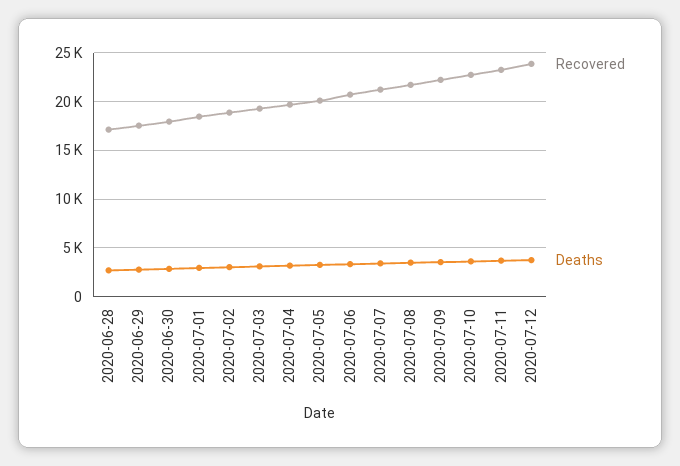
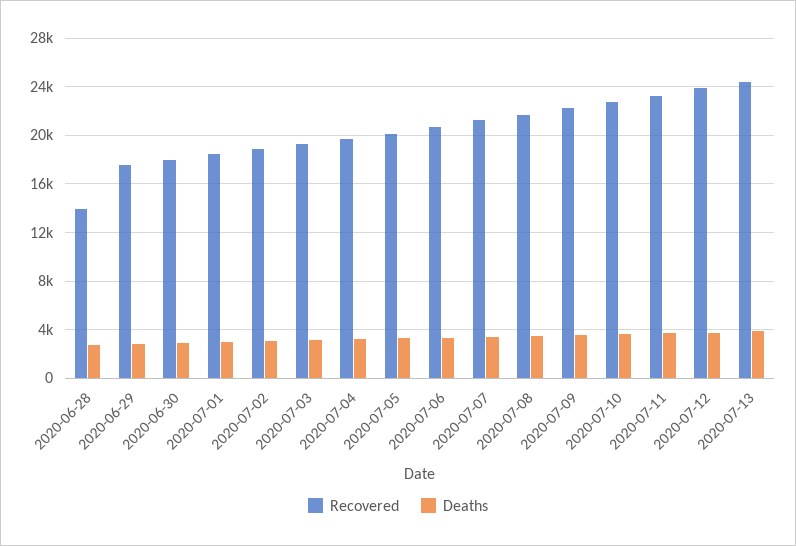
Recovered, 2020-06-28: 17000 -> 14000
Recovered, 2020-07-13: none -> 24500
Deaths, 2020-07-13: none -> 4000

